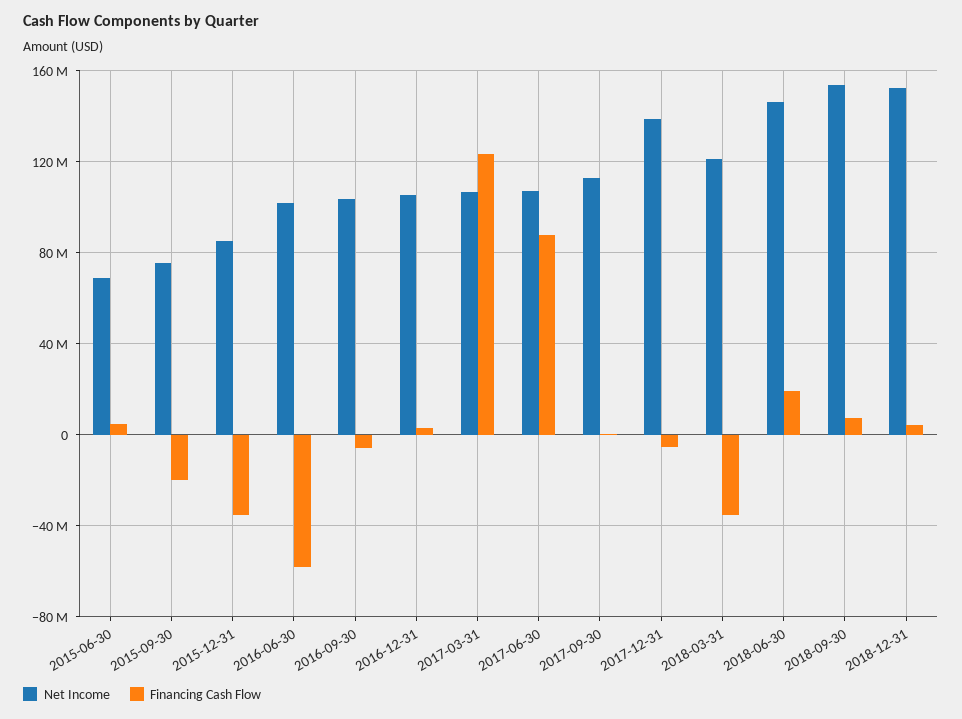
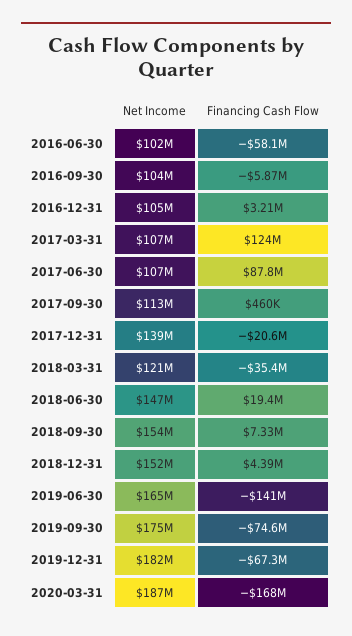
Net Income, 2015-06-30: 70000000 -> none
Financing Cash Flow, 2015-06-30: 5000000 -> none
Net Income, 2015-09-30: 75000000 -> none
Financing Cash Flow, 2015-09-30: -20000000 -> none
Net Income, 2015-12-31: 85000000 -> none
Financing Cash Flow, 2015-12-31: -35000000 -> none
Financing Cash Flow, 2017-12-31: -5000000 -> -20600000
Net Income, 2019-06-30: none -> 165000000
Financing Cash Flow, 2019-06-30: none -> -141000000
Net Income, 2019-09-30: none -> 175000000
Financing Cash Flow, 2019-09-30: none -> -74600000
Net Income, 2019-12-31: none -> 182000000
Financing Cash Flow, 2019-12-31: none -> -67300000
Net Income, 2020-03-31: none -> 187000000
Financing Cash Flow, 2020-03-31: none -> -168000000

